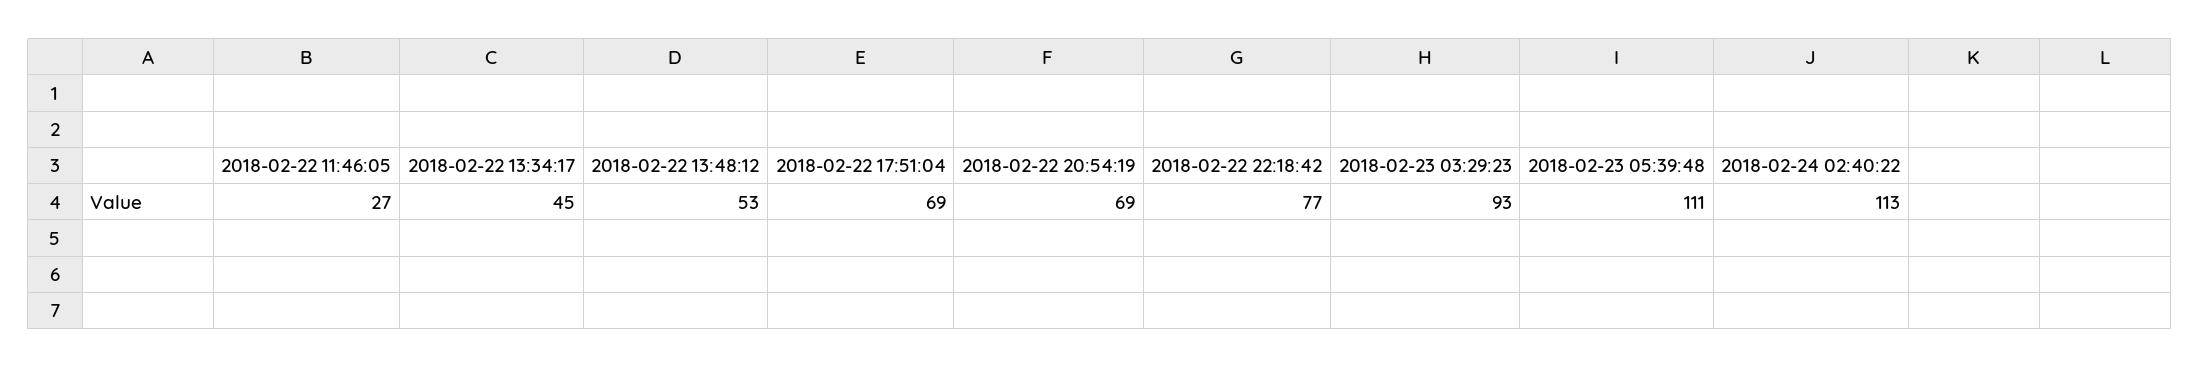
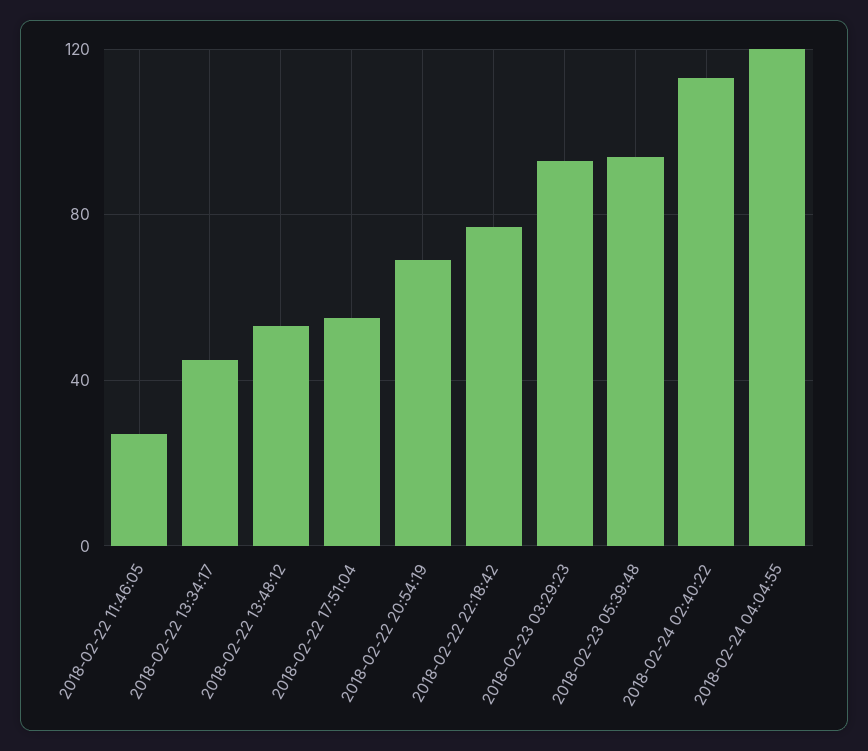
2018-02-22 17:51:04: 69 -> 55
2018-02-23 05:39:48: 111 -> 95
2018-02-24 04:04:55: none -> 120

